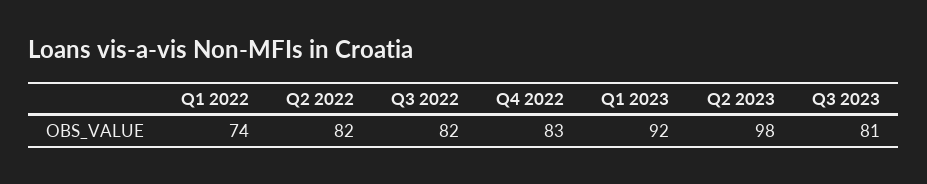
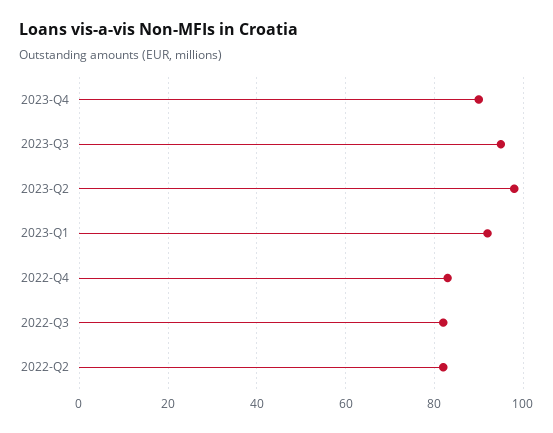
Q1 2022: 74 -> none
Q3 2023: 81 -> 95
2023-Q4: none -> 90

